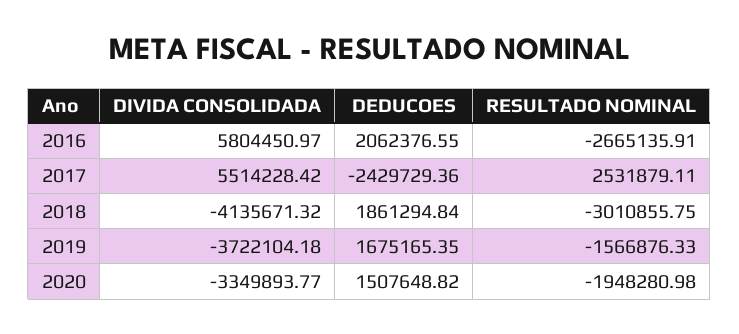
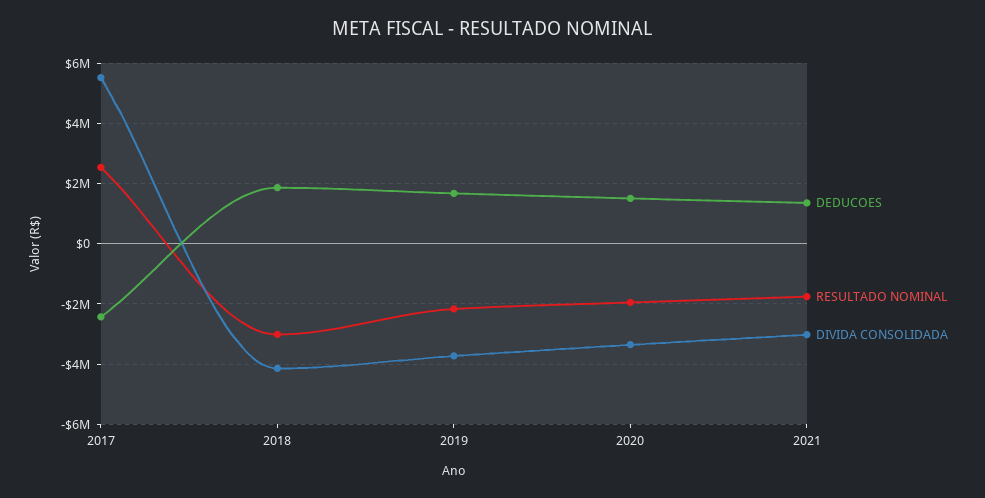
DIVIDA CONSOLIDADA, 2016: 5804450.97 -> none
DEDUCOES, 2016: 2062376.55 -> none
RESULTADO NOMINAL, 2016: -2665135.91 -> none
RESULTADO NOMINAL, 2019: -1566876.33 -> -2200000
DEDUCOES, 2021: none -> 1400000
RESULTADO NOMINAL, 2021: none -> -1800000
DIVIDA CONSOLIDADA, 2021: none -> -3000000

